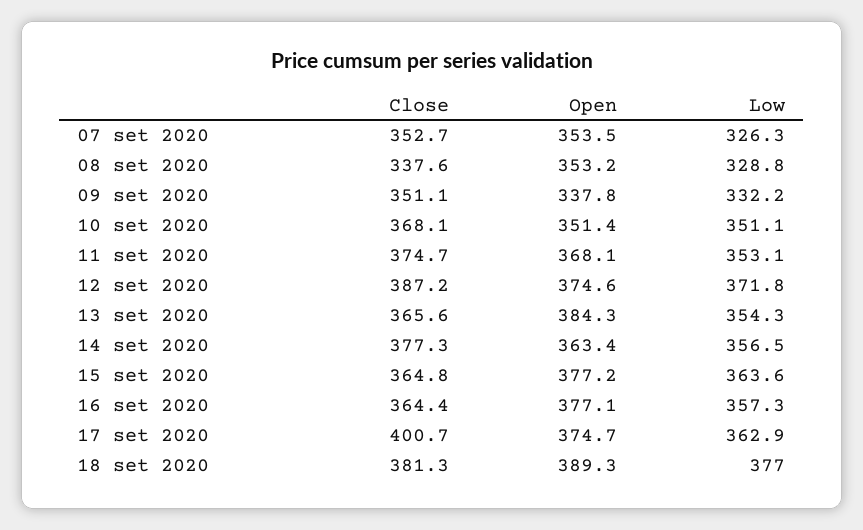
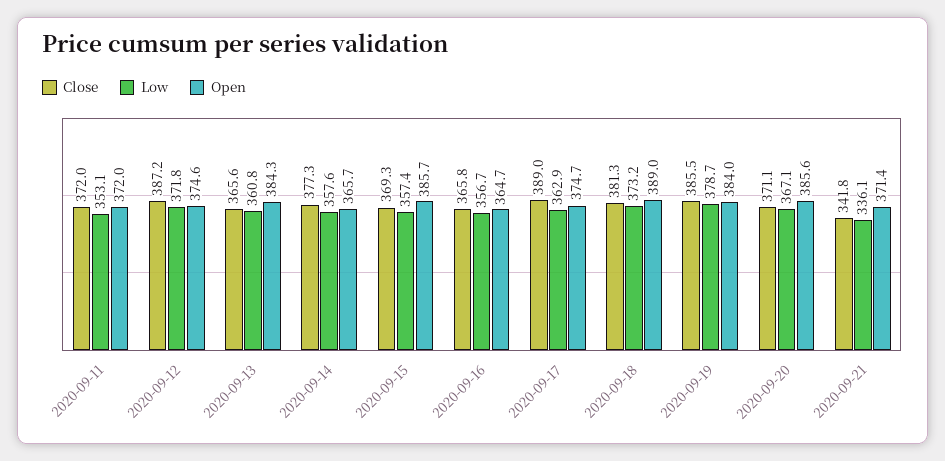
Close, 07 set 2020: 352.7 -> none
Open, 07 set 2020: 353.5 -> none
Low, 07 set 2020: 326.3 -> none
Close, 08 set 2020: 337.6 -> none
Open, 08 set 2020: 353.2 -> none
Low, 08 set 2020: 328.8 -> none
Close, 09 set 2020: 351.1 -> none
Open, 09 set 2020: 337.8 -> none
Low, 09 set 2020: 332.2 -> none
Close, 10 set 2020: 368.1 -> none
Open, 10 set 2020: 351.4 -> none
Low, 10 set 2020: 351.1 -> none
Close, 11 set 2020: 374.7 -> 372
Open, 11 set 2020: 368.1 -> 372
Low, 13 set 2020: 354.3 -> 360.8
Open, 14 set 2020: 363.4 -> 365.7
Low, 14 set 2020: 356.5 -> 357.6
Close, 15 set 2020: 364.8 -> 369.3
Open, 15 set 2020: 377.2 -> 385.7
Low, 15 set 2020: 363.6 -> 357.4
Close, 16 set 2020: 364.4 -> 365.8
Open, 16 set 2020: 377.1 -> 364.7
Low, 16 set 2020: 357.3 -> 356.7
Close, 17 set 2020: 400.7 -> 389
Open, 18 set 2020: 389.3 -> 389
Low, 18 set 2020: 377 -> 373.2
Close, 2020-09-19: none -> 385.5
Low, 2020-09-19: none -> 378.7
Open, 2020-09-19: none -> 384
Close, 2020-09-20: none -> 371.1
Low, 2020-09-20: none -> 367.1
Open, 2020-09-20: none -> 385.6
Close, 2020-09-21: none -> 341.8
Low, 2020-09-21: none -> 336.1
Open, 2020-09-21: none -> 371.4

